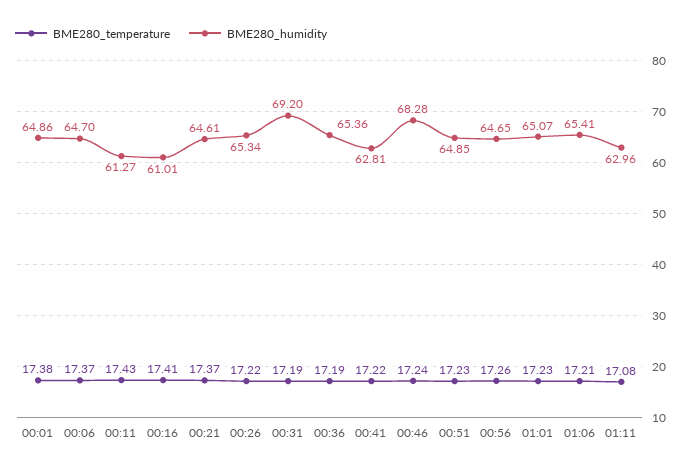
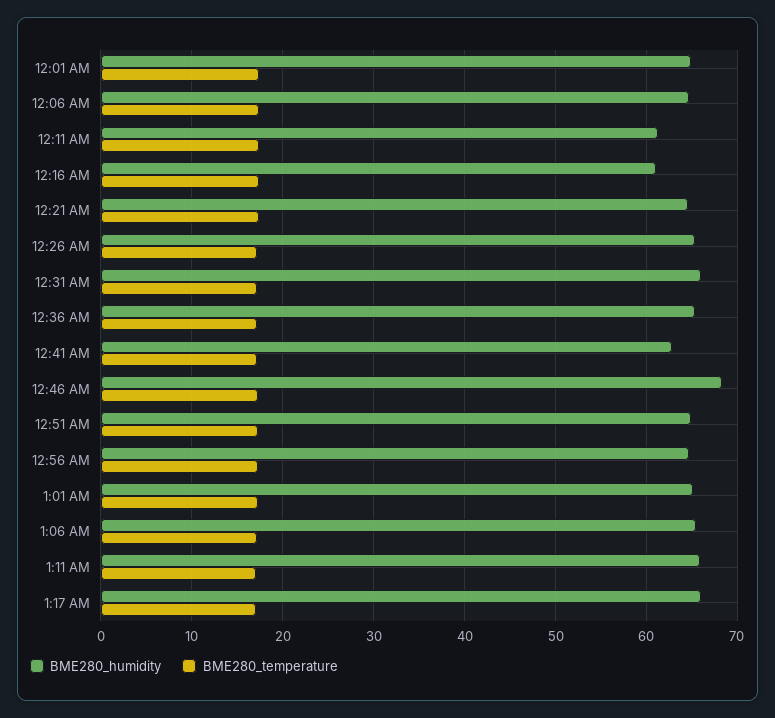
BME280_humidity, 00:31: 69.2 -> 66
BME280_humidity, 01:11: 62.96 -> 66
BME280_humidity, 1:17 AM: none -> 66
BME280_temperature, 1:17 AM: none -> 17

